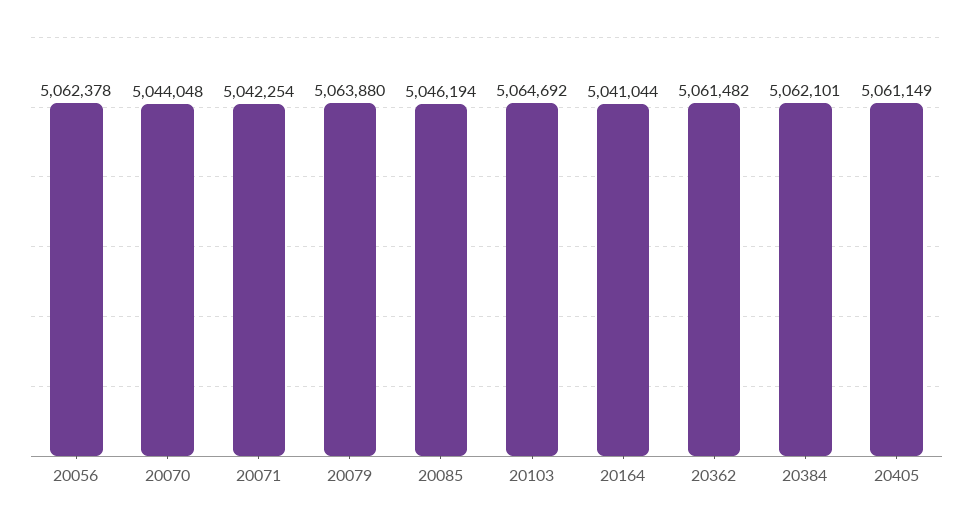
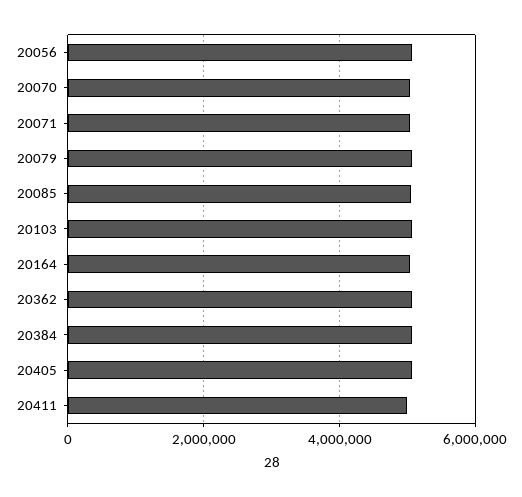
20411: none -> 5000000

